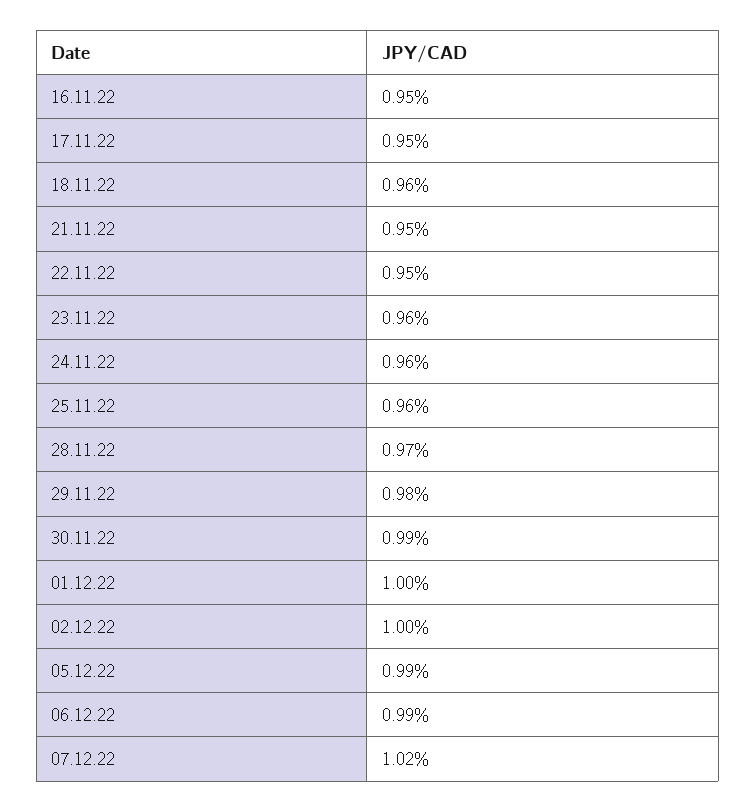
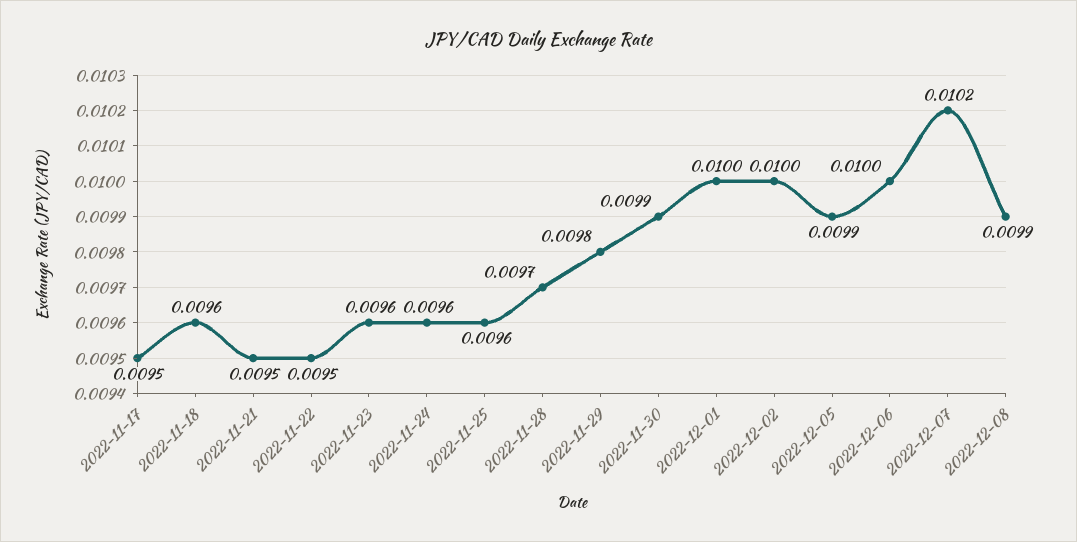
16.11.22: 0.0095 -> none
06.12.22: 0.0099 -> 0.01
2022-12-08: none -> 0.0099

